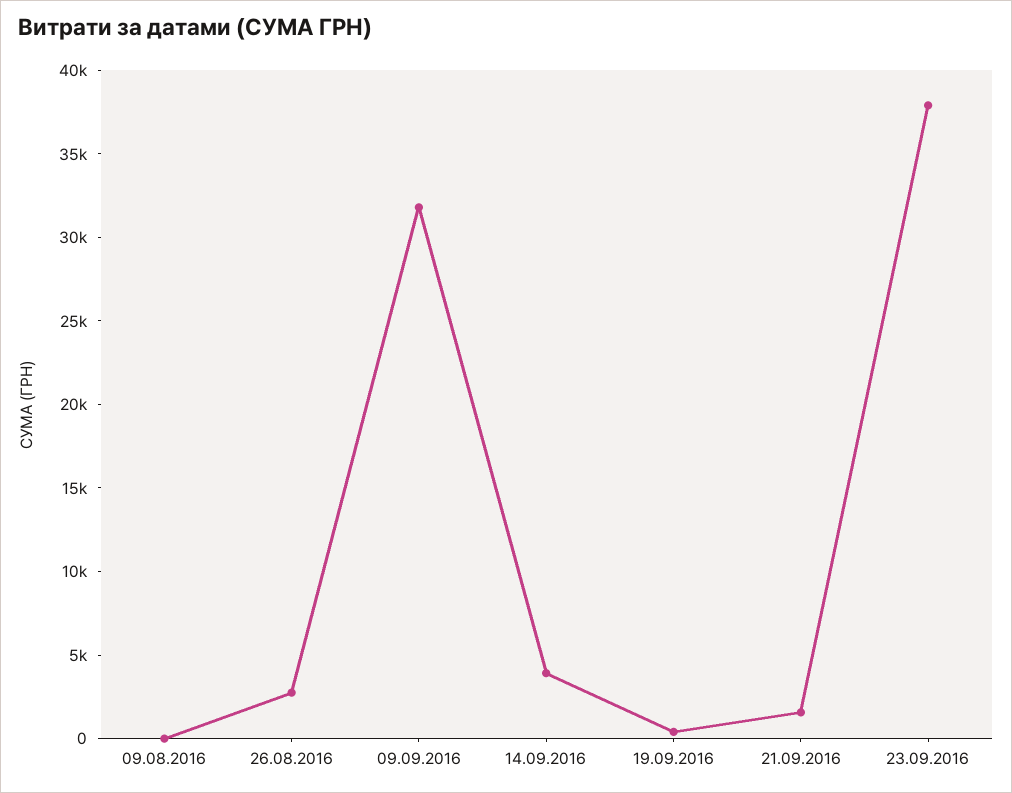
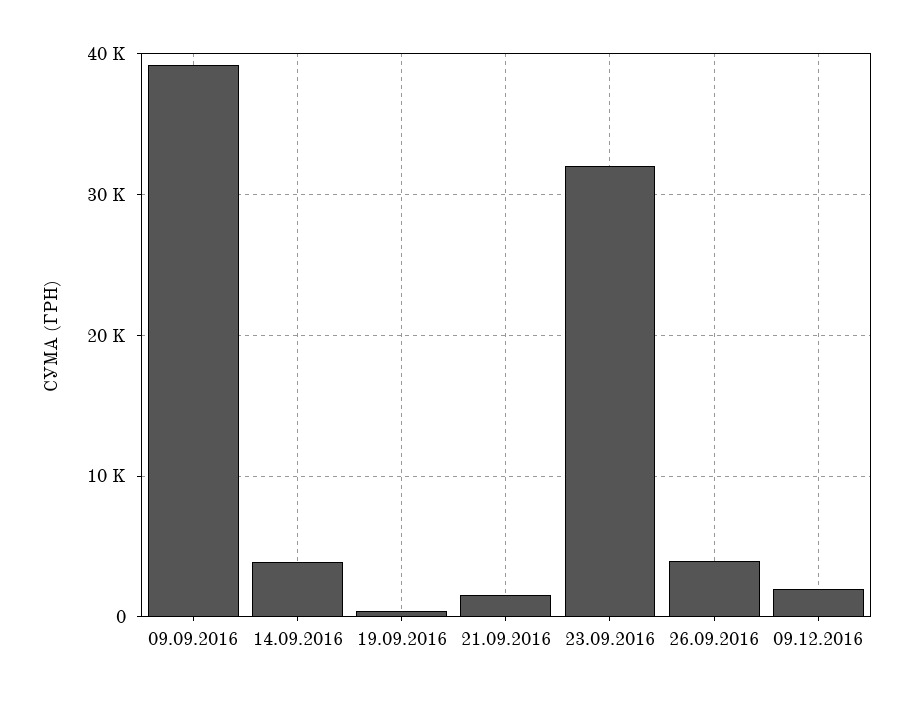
09.08.2016: 0 -> none
26.08.2016: 3000 -> none
09.09.2016: 32000 -> 39000
23.09.2016: 38000 -> 32000
26.09.2016: none -> 4000
09.12.2016: none -> 2000

